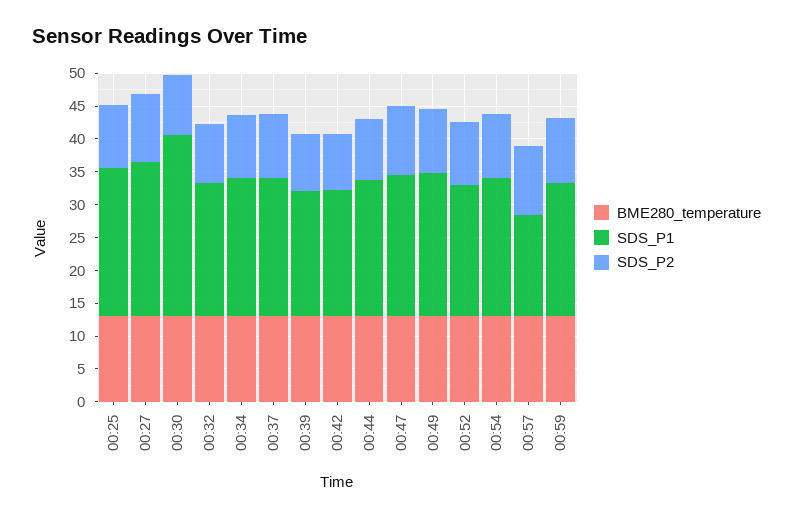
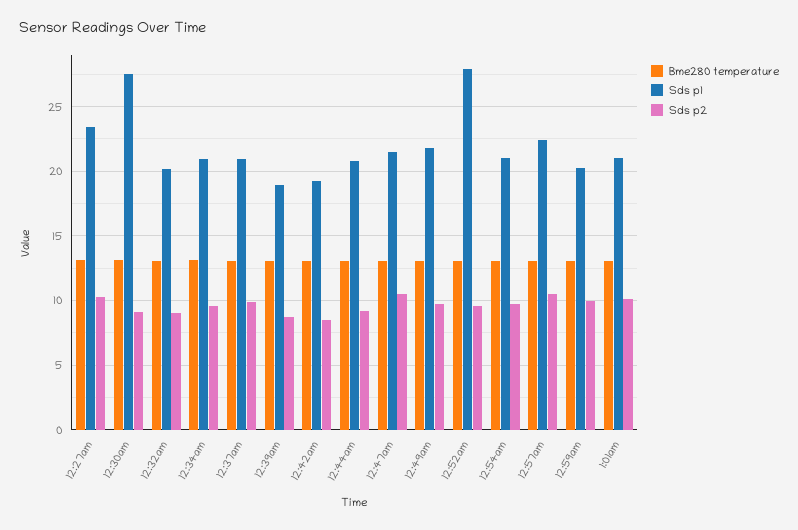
BME280_temperature, 00:25: 12.5 -> none
SDS_P1, 00:25: 22.5 -> none
SDS_P2, 00:25: 10 -> none
SDS_P1, 00:52: 20 -> 28
SDS_P1, 00:57: 15 -> 22.5
BME280_temperature, 1:01am: none -> 13
SDS_P1, 1:01am: none -> 21
SDS_P2, 1:01am: none -> 10

